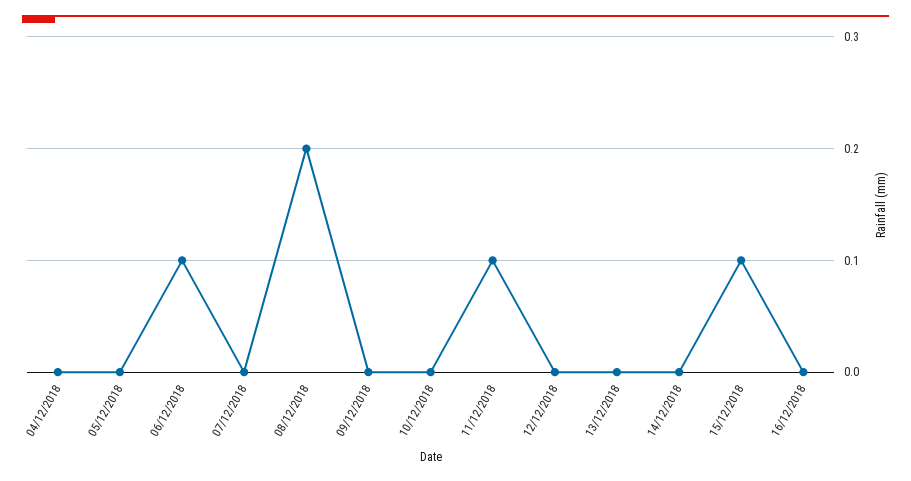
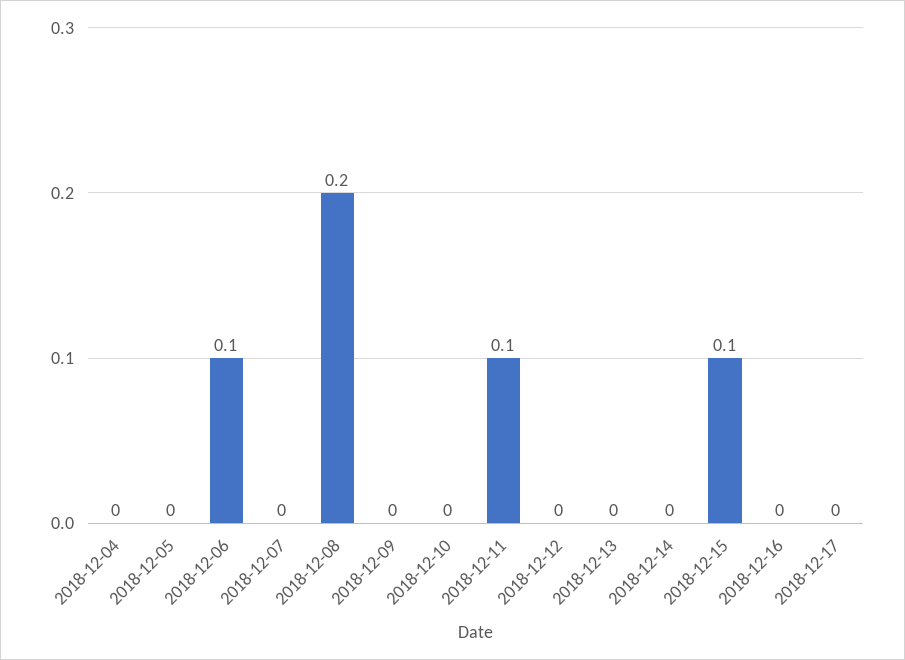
2018-12-17: none -> 0

